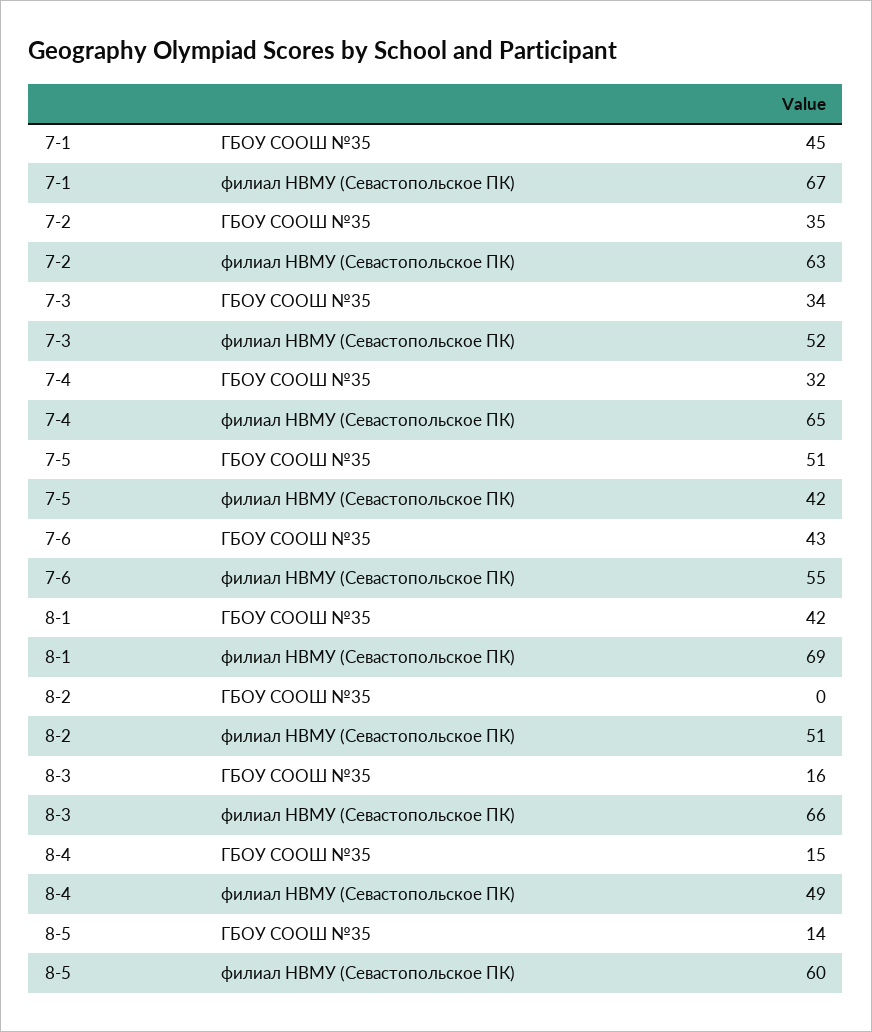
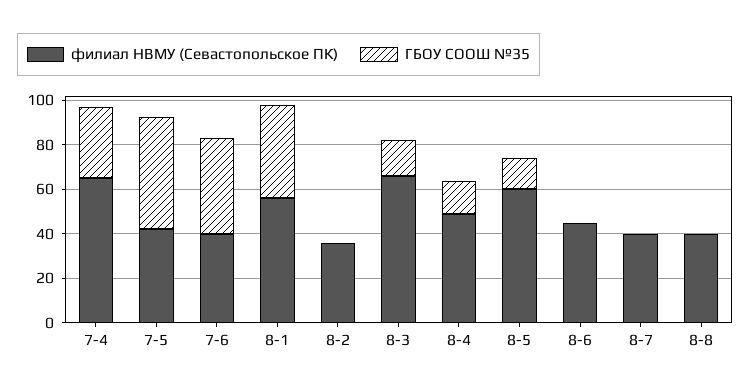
ГБОУ СООШ №35, 7-1: 45 -> none
филиал НВМУ (Севастопольское ПК), 7-1: 67 -> none
ГБОУ СООШ №35, 7-2: 35 -> none
филиал НВМУ (Севастопольское ПК), 7-2: 63 -> none
ГБОУ СООШ №35, 7-3: 34 -> none
филиал НВМУ (Севастопольское ПК), 7-3: 52 -> none
филиал НВМУ (Севастопольское ПК), 7-6: 55 -> 40
филиал НВМУ (Севастопольское ПК), 8-1: 69 -> 55
филиал НВМУ (Севастопольское ПК), 8-2: 51 -> 35
филиал НВМУ (Севастопольское ПК), 8-6: none -> 45
ГБОУ СООШ №35, 8-6: none -> 0
филиал НВМУ (Севастопольское ПК), 8-7: none -> 40
ГБОУ СООШ №35, 8-7: none -> 0
филиал НВМУ (Севастопольское ПК), 8-8: none -> 40
ГБОУ СООШ №35, 8-8: none -> 0

